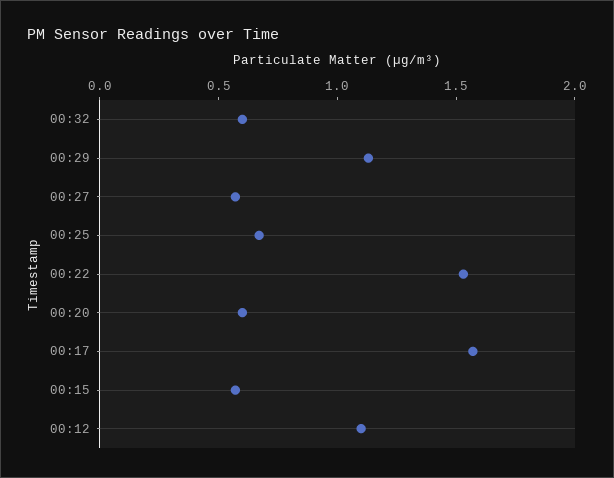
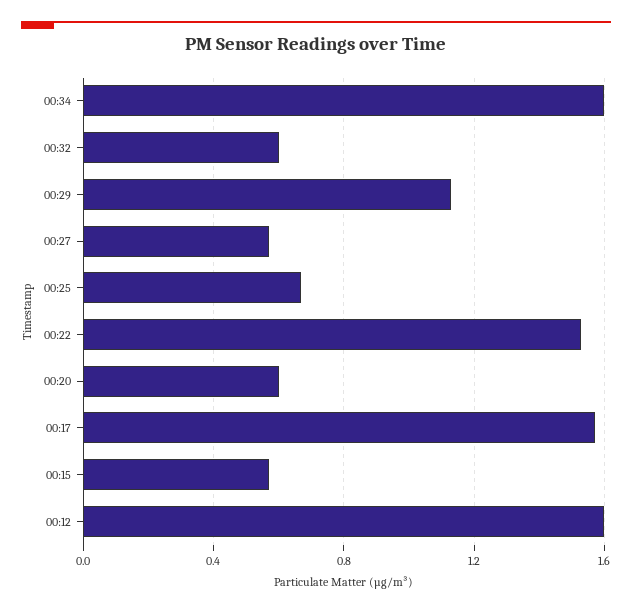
00:12: 1.1 -> 1.6
00:34: none -> 1.6

